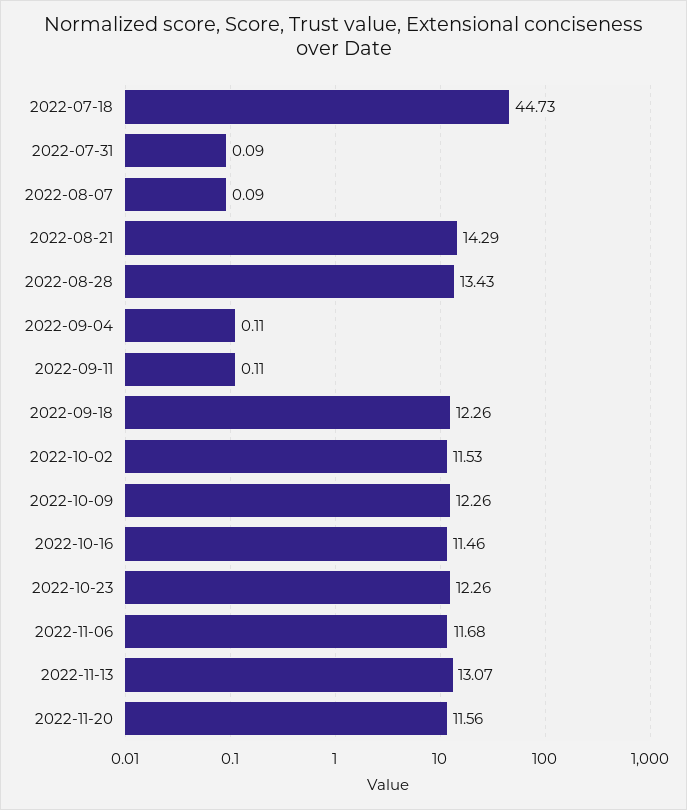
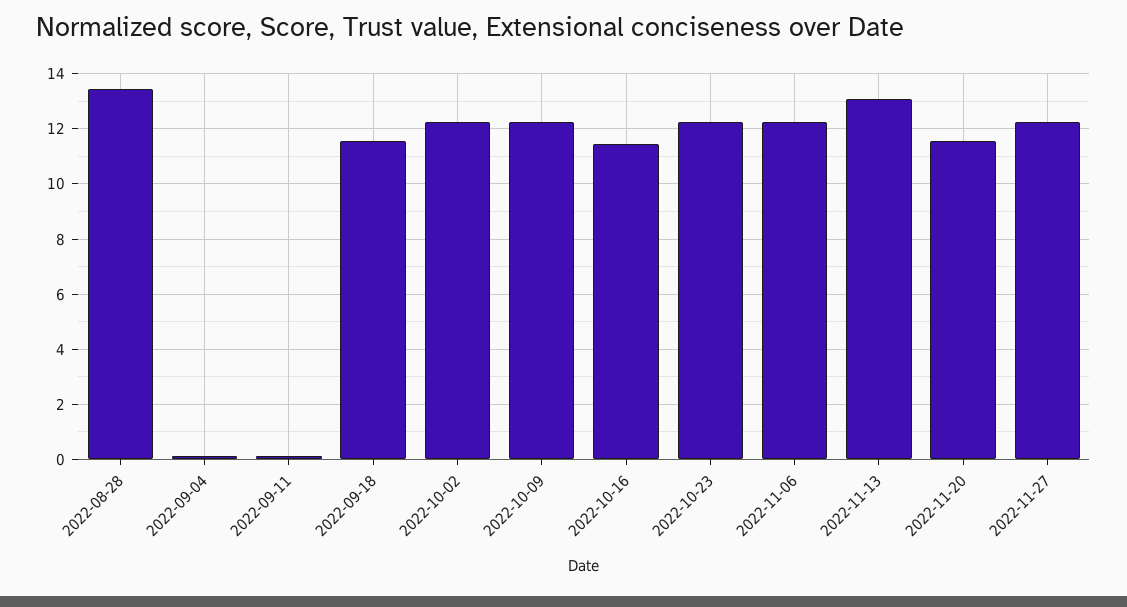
2022-07-18: 44.73 -> none
2022-07-31: 0.09 -> none
2022-08-07: 0.09 -> none
2022-08-21: 14.29 -> none
2022-09-18: 12.26 -> 11.5
2022-10-02: 11.53 -> 12.25
2022-11-06: 11.68 -> 12.25
2022-11-27: none -> 12.25

